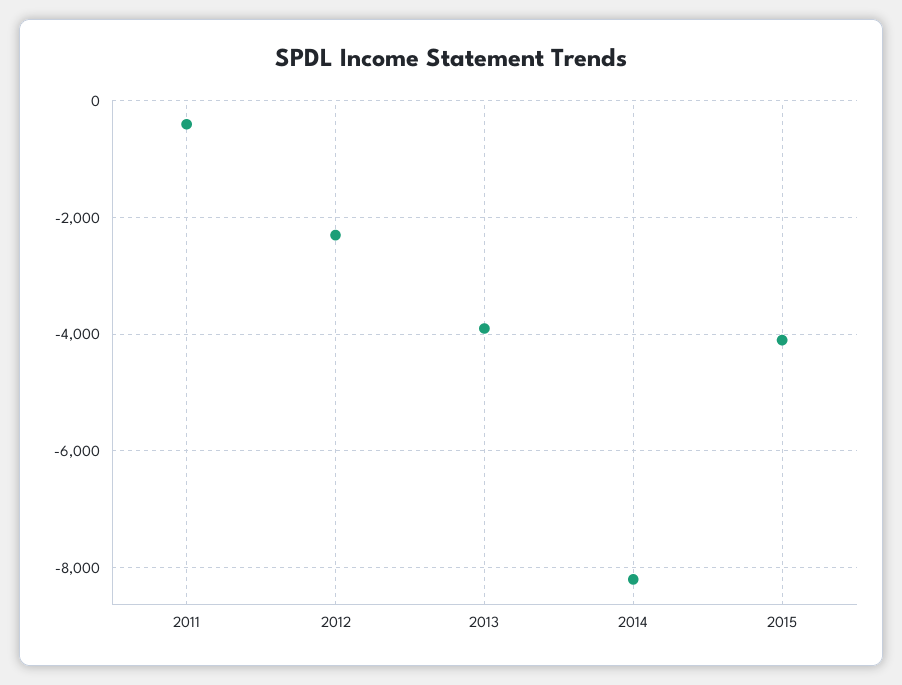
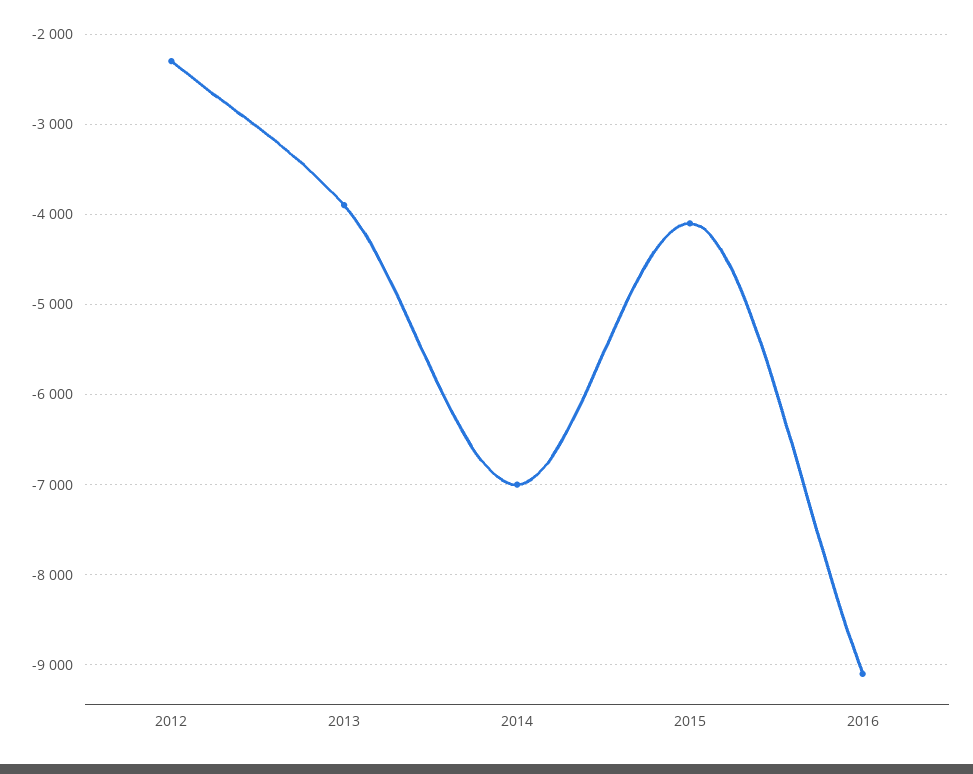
2011: -400 -> none
2014: -8200 -> -7000
2016: none -> -9100

